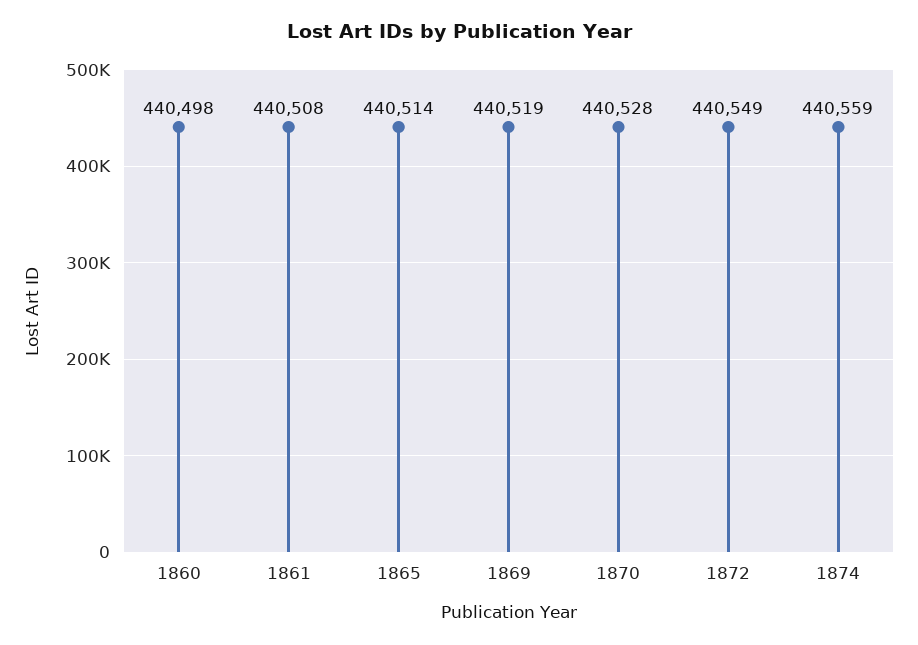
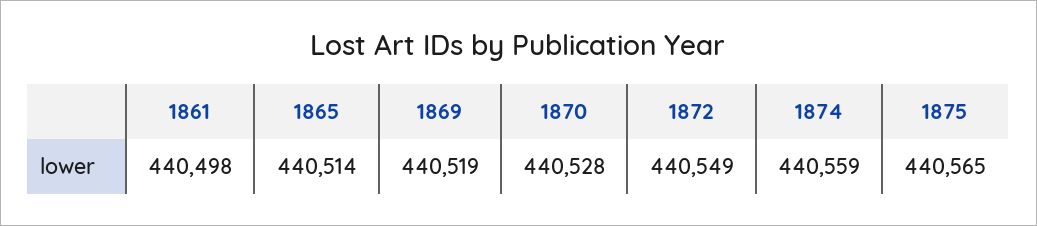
1860: 440498 -> none
1861: 440508 -> 440498
1875: none -> 440565

